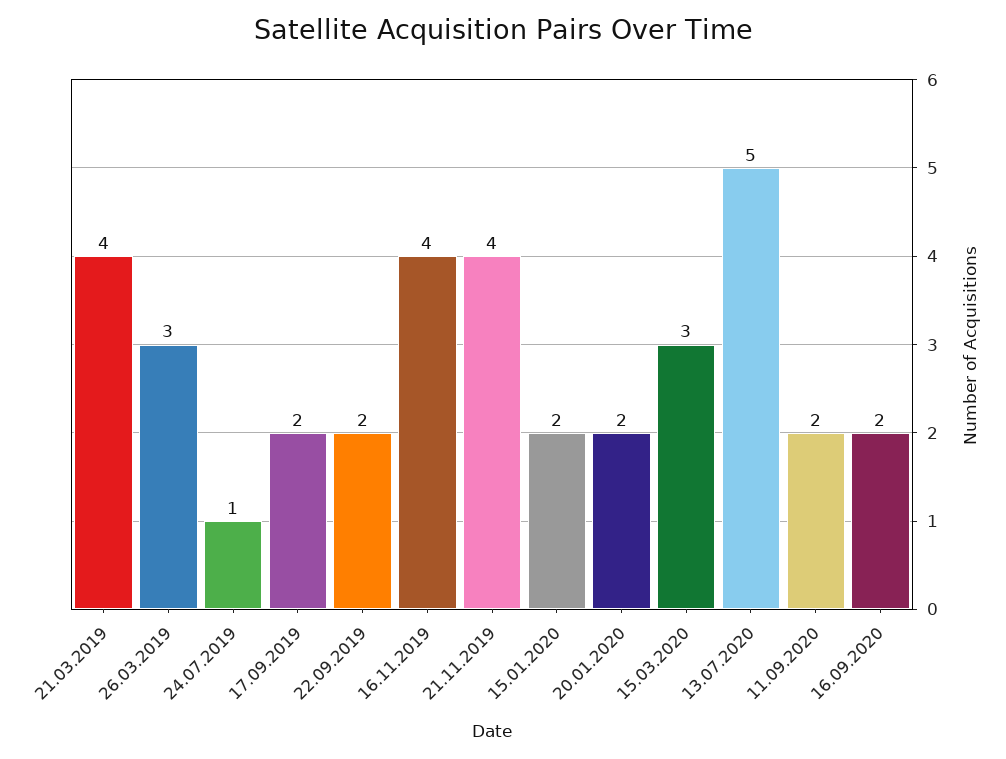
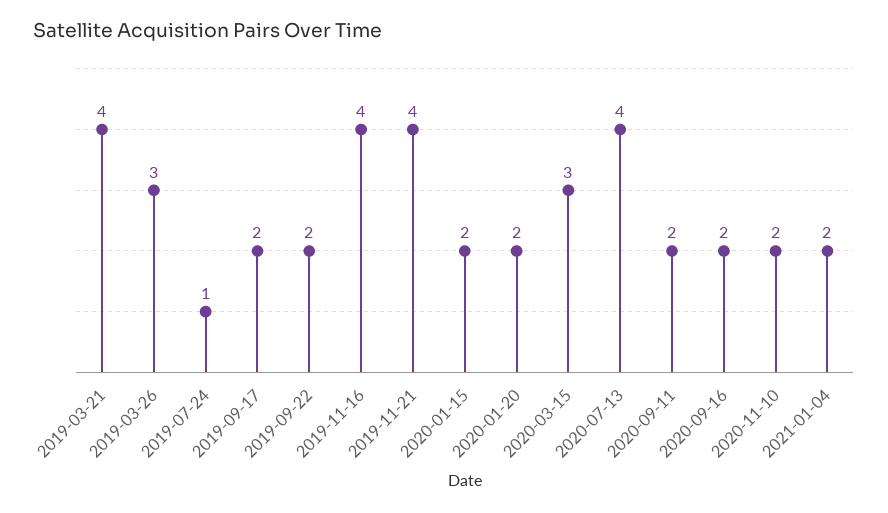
13.07.2020: 5 -> 4
2020-11-10: none -> 2
2021-01-04: none -> 2

